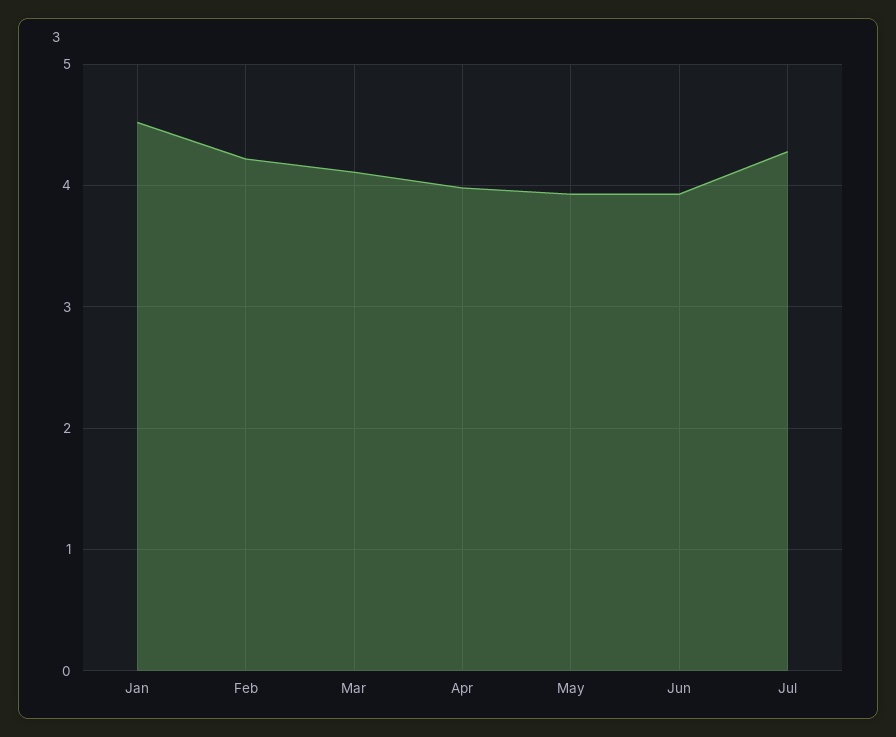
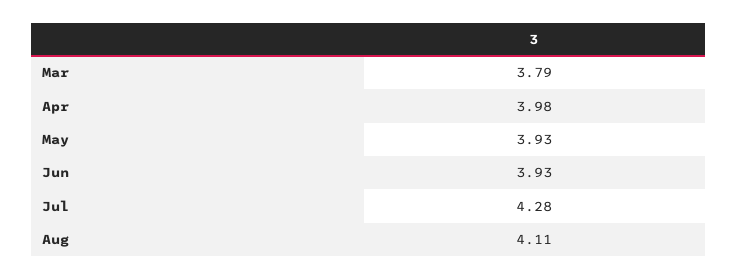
Jan: 4.5 -> none
Feb: 4.2 -> none
Mar: 4.1 -> 3.79
Aug: none -> 4.11

